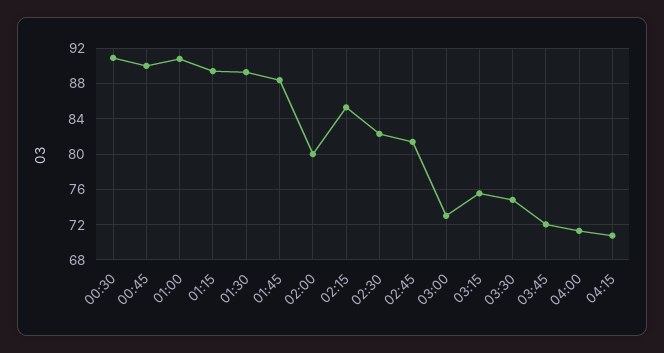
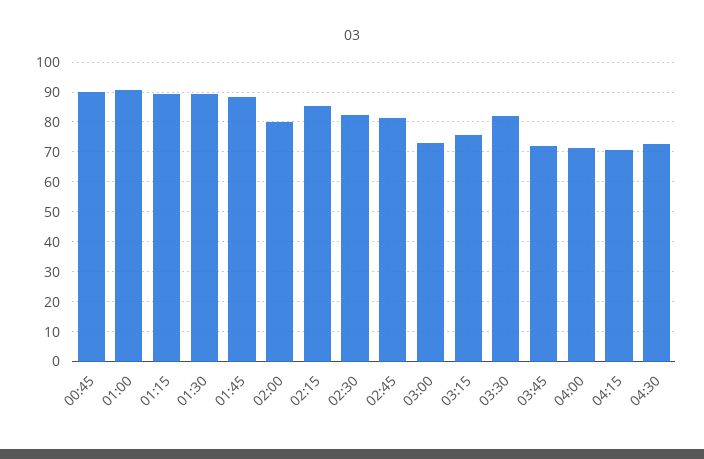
00:30: 91 -> none
03:30: 75 -> 82.5
04:30: none -> 72.5

